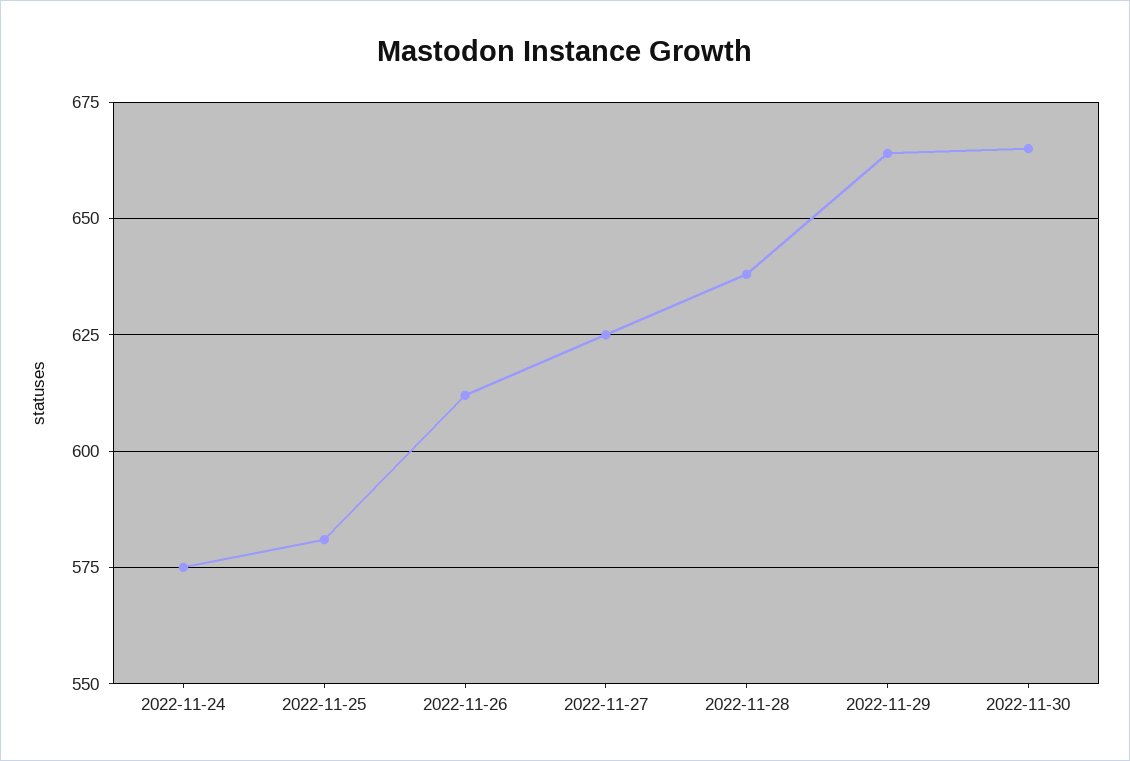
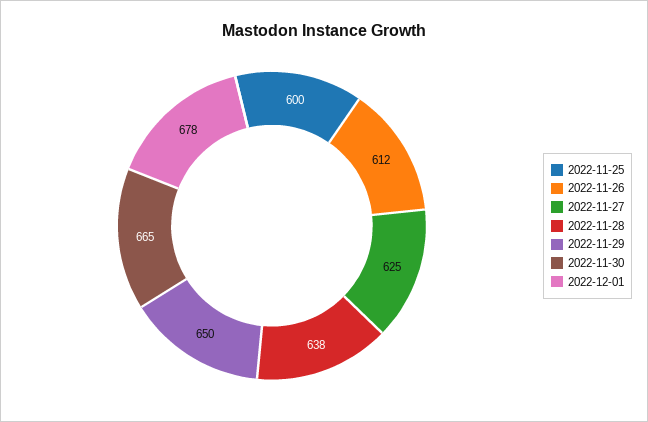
2022-11-24: 575 -> none
2022-11-25: 580 -> 600
2022-11-29: 665 -> 650
2022-12-01: none -> 678

